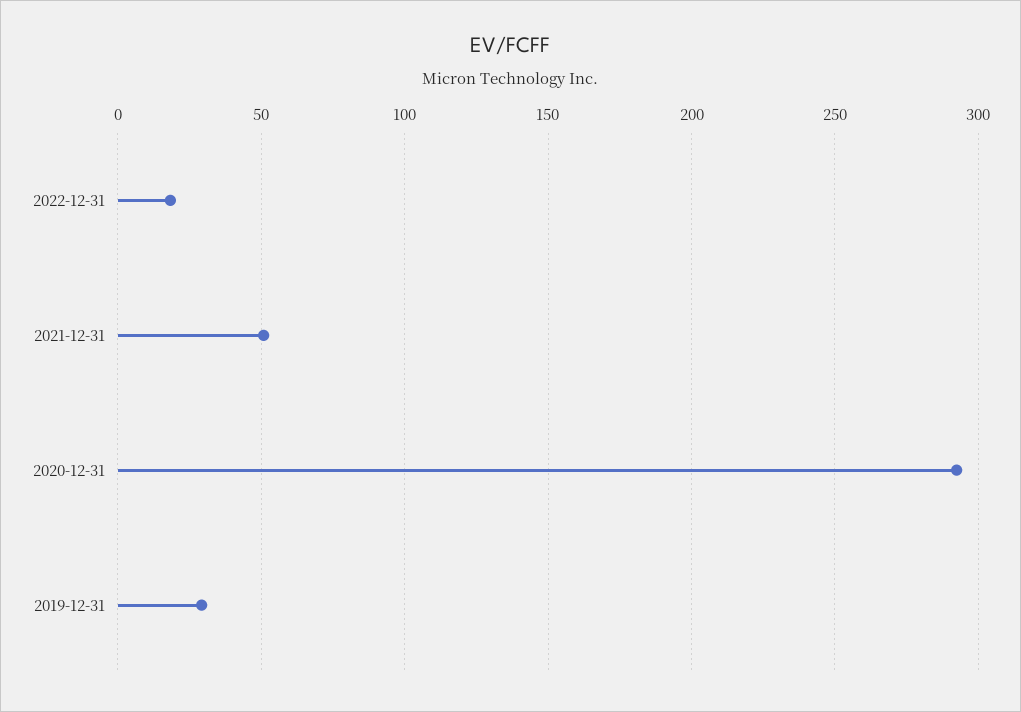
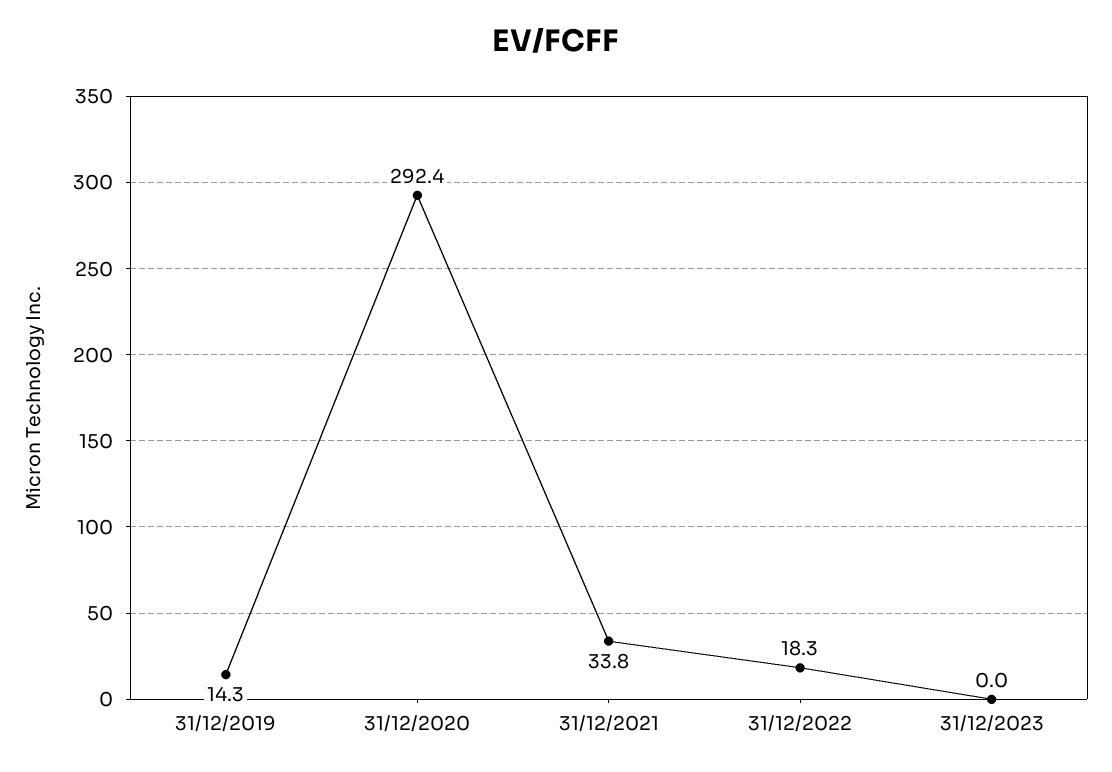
2021-12-31: 50 -> 33.8
2019-12-31: 30 -> 14.3
31/12/2023: none -> 0

